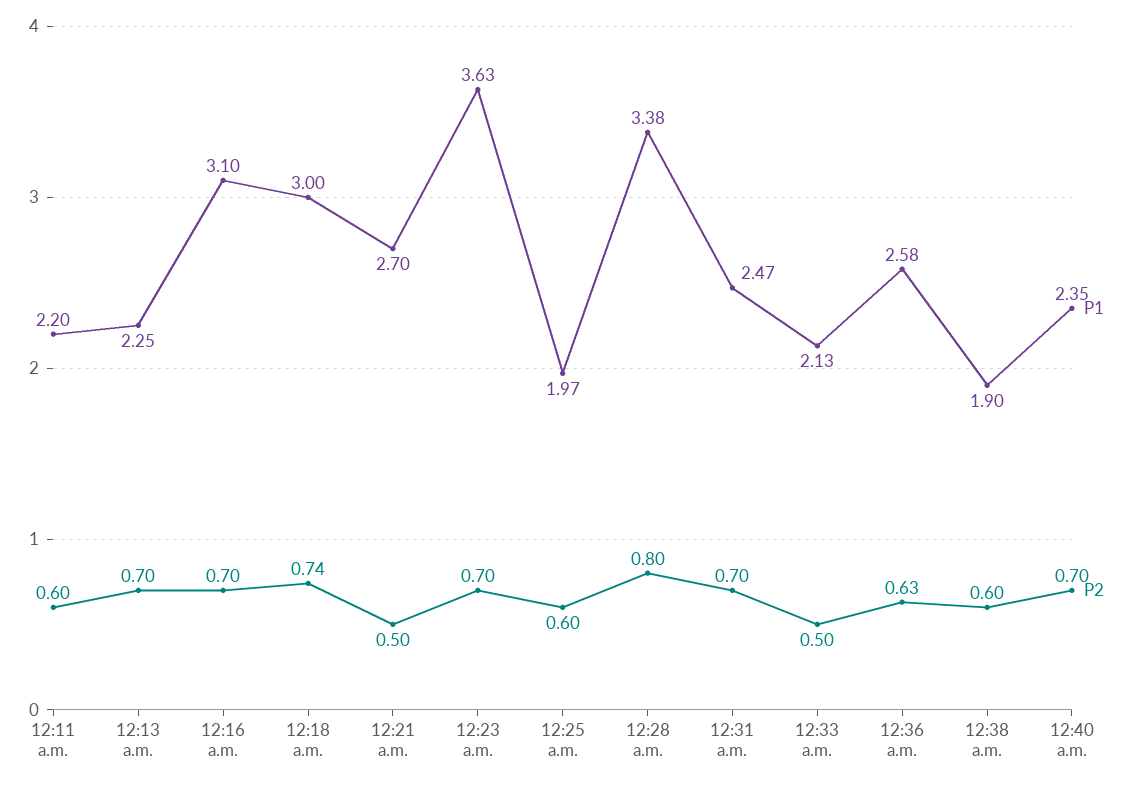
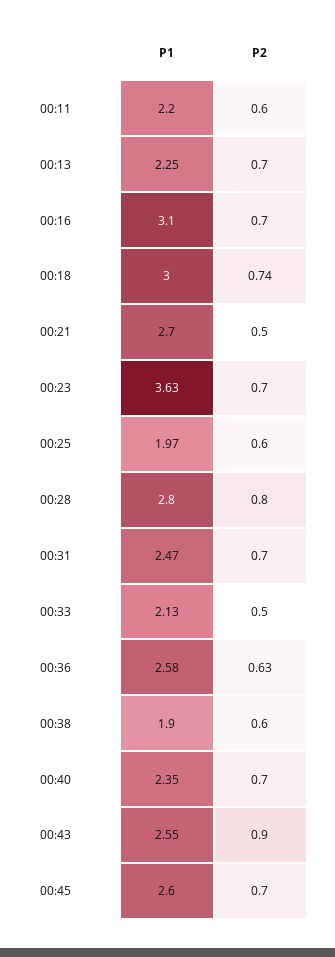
P1, 12:28 a.m.: 3.38 -> 2.8
P1, 00:43: none -> 2.55
P2, 00:43: none -> 0.9
P1, 00:45: none -> 2.6
P2, 00:45: none -> 0.7

